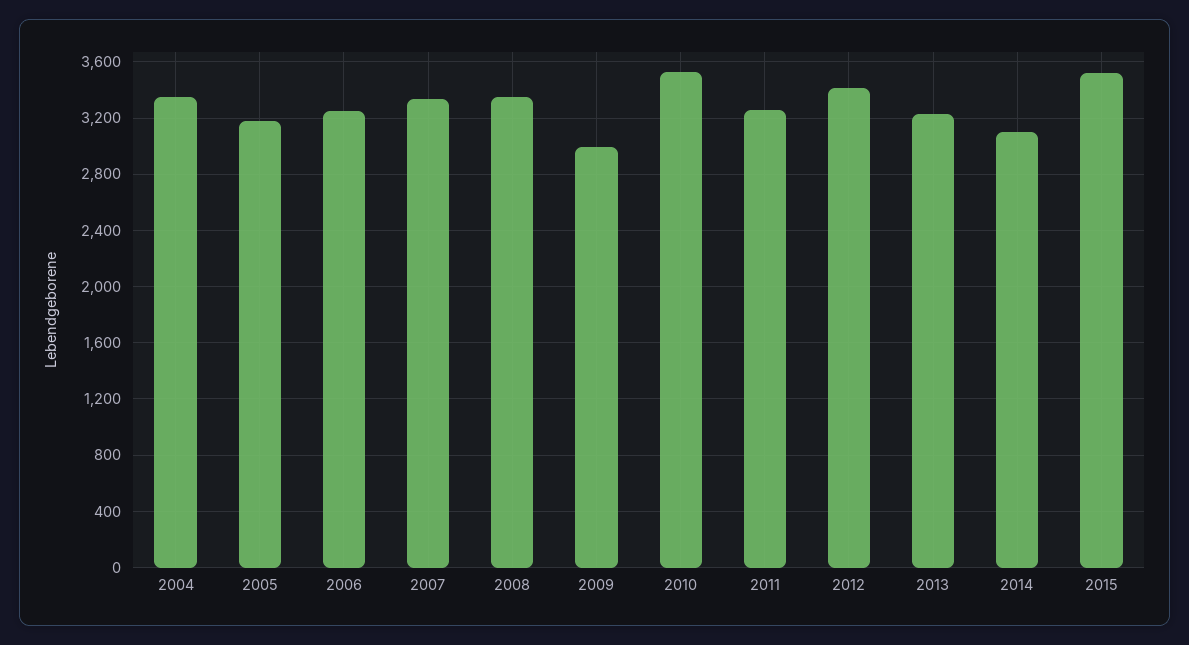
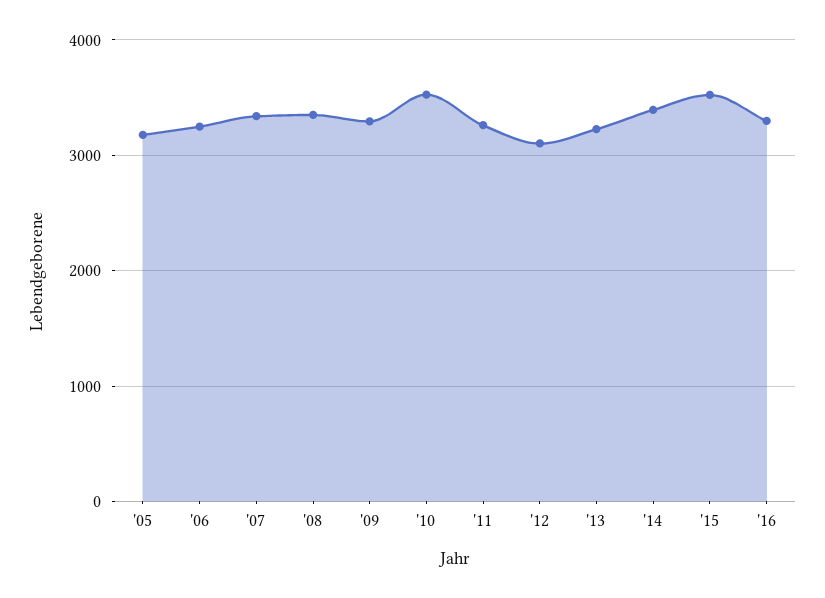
2004: 3350 -> none
2009: 3000 -> 3300
2012: 3400 -> 3100
2014: 3100 -> 3400
'16: none -> 3300

